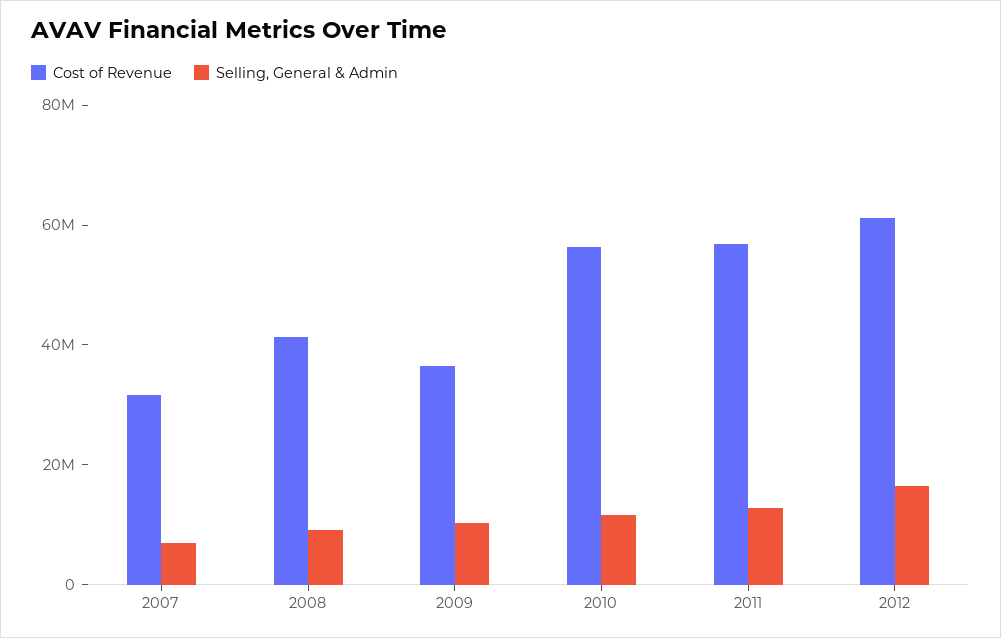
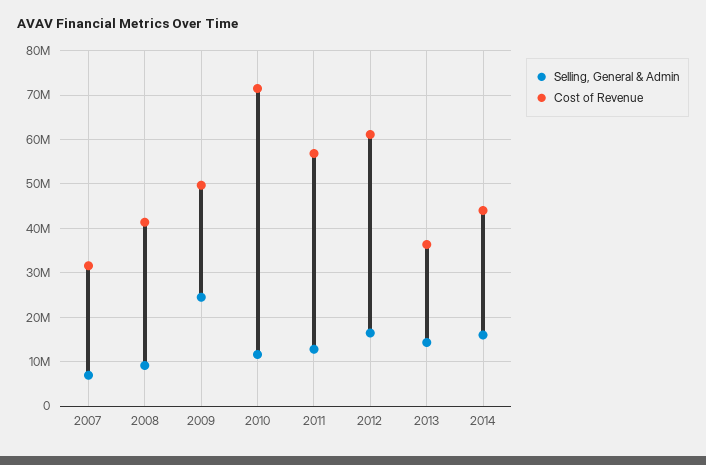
Cost of Revenue, 2009: 35000000 -> 50000000
Selling, General & Admin, 2009: 10000000 -> 24000000
Cost of Revenue, 2010: 55000000 -> 72000000
Selling, General & Admin, 2013: none -> 14000000
Cost of Revenue, 2013: none -> 36000000
Selling, General & Admin, 2014: none -> 16000000
Cost of Revenue, 2014: none -> 44000000

